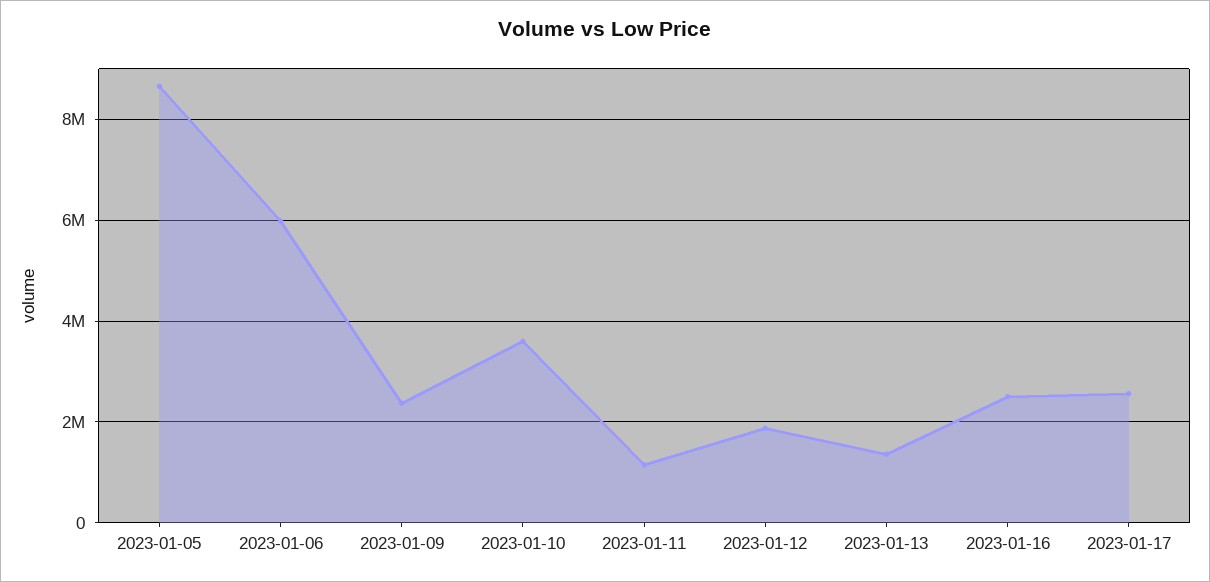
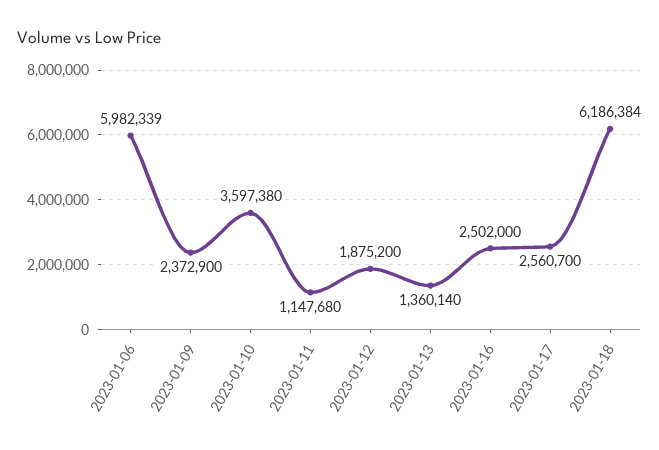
2023-01-05: 8600000 -> none
2023-01-18: none -> 6186384

